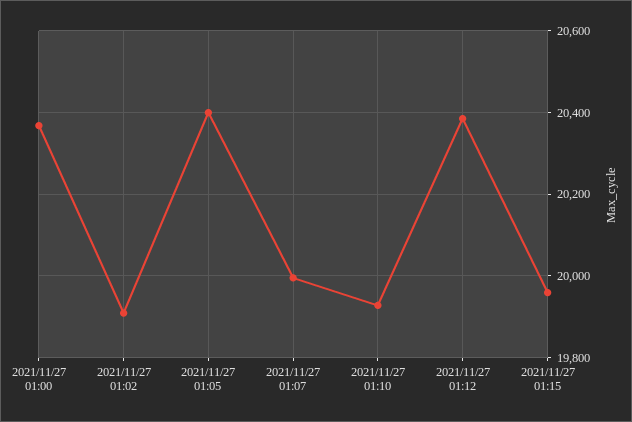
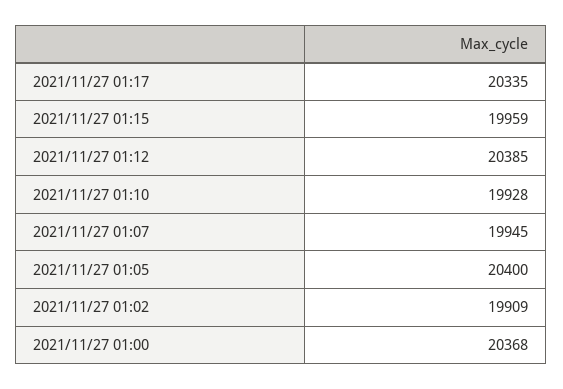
2021/11/27 01:07: 20000 -> 19945
2021/11/27 01:17: none -> 20335

